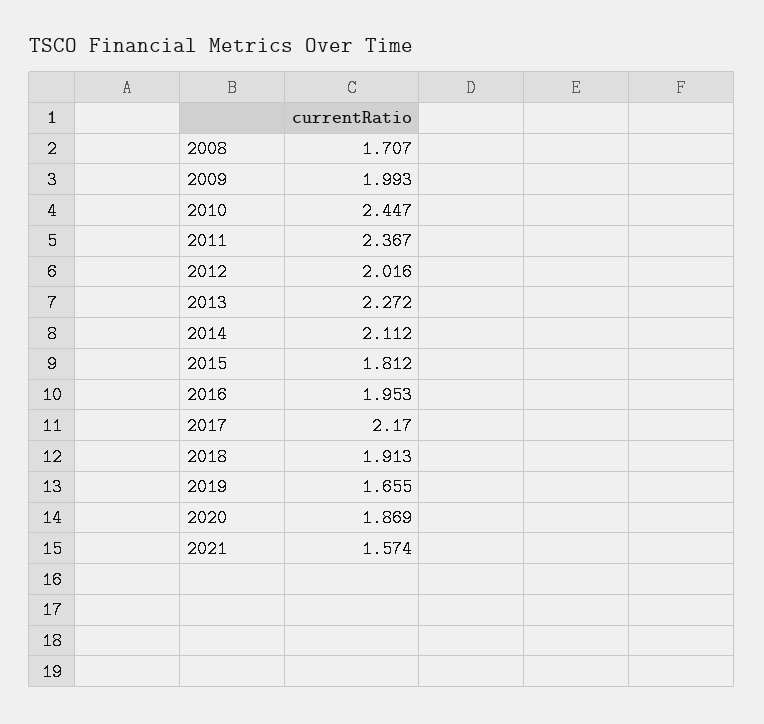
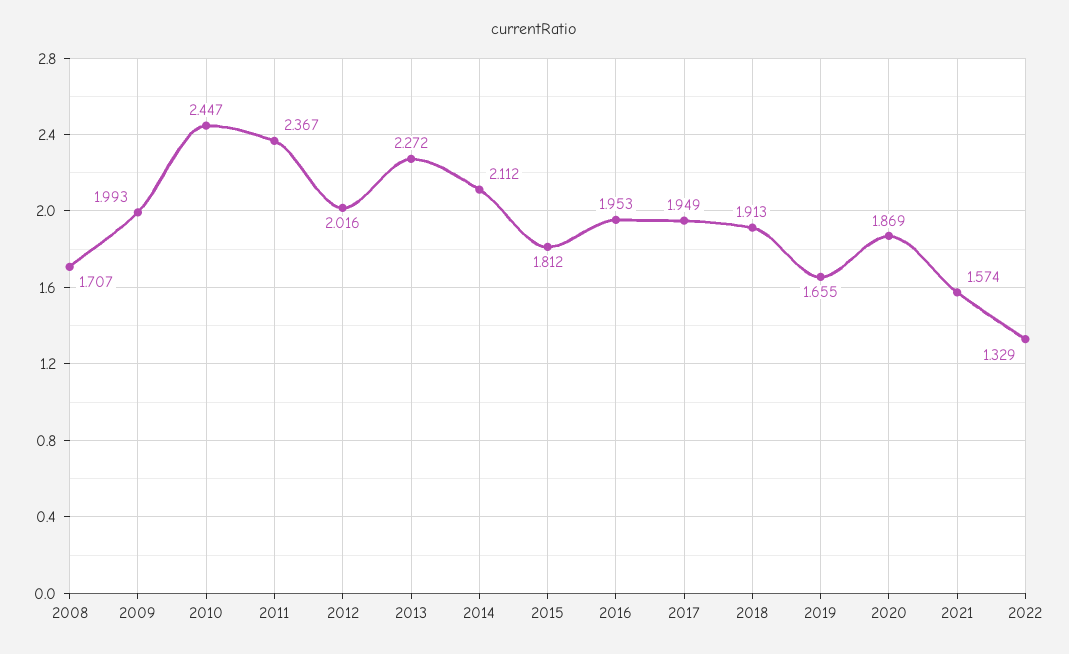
2017: 2.17 -> 1.949
2022: none -> 1.329

